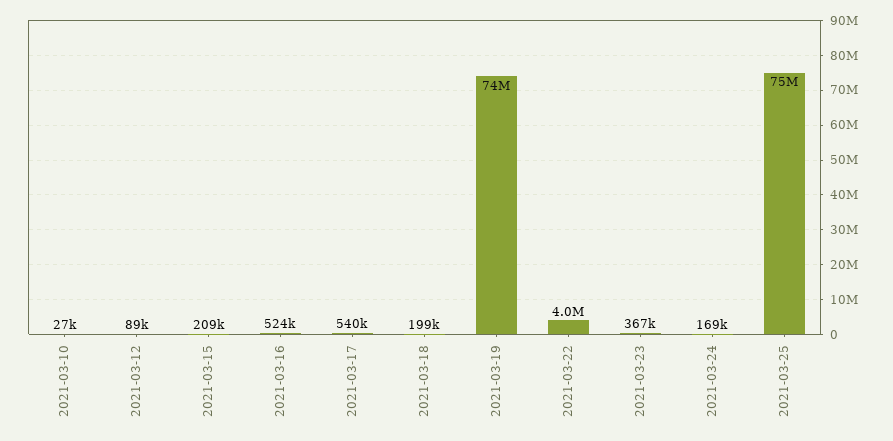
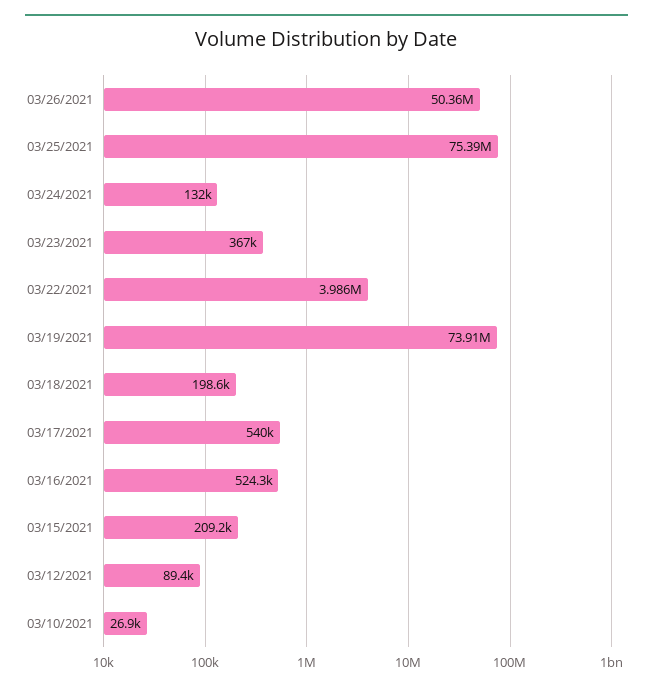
2021-03-24: 169000 -> 132000
03/26/2021: none -> 50360000

